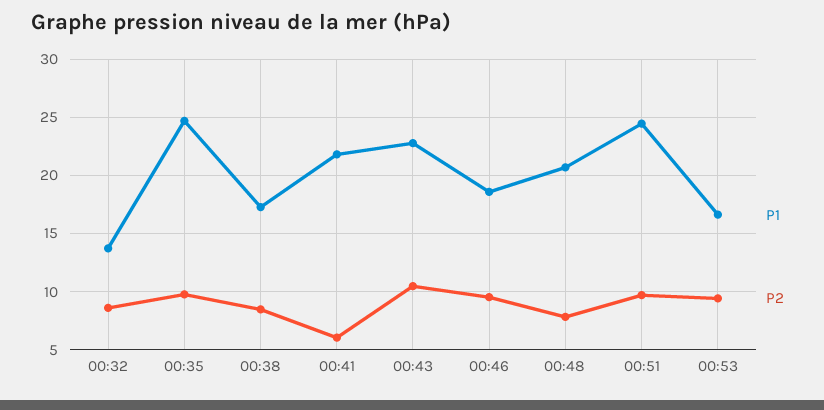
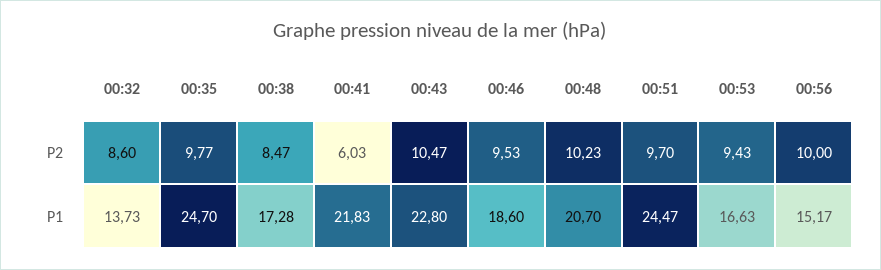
P2, 00:48: 8 -> 10.23
P2, 00:56: none -> 10
P1, 00:56: none -> 15.17

